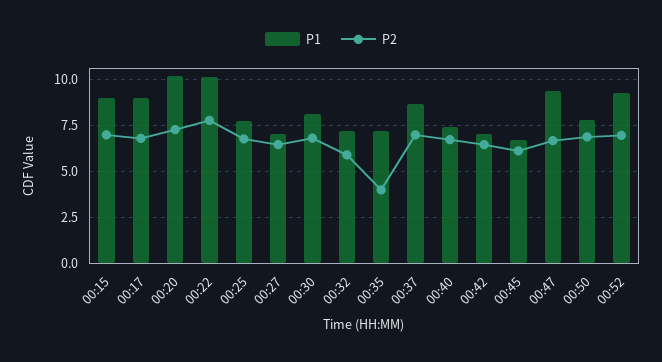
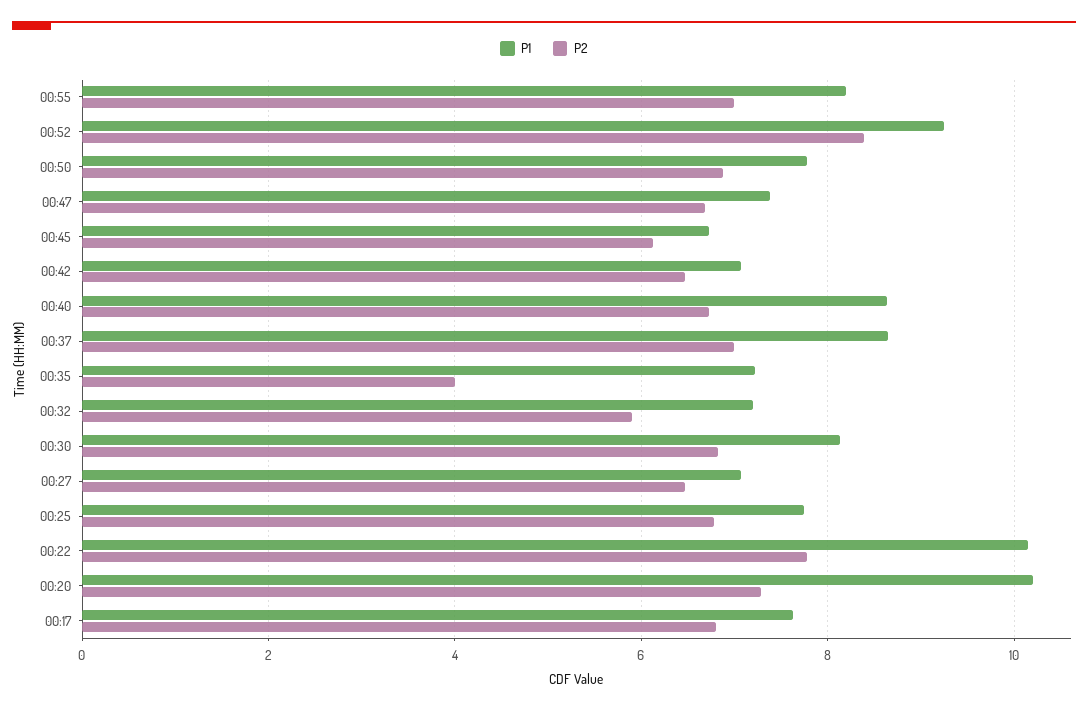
P1, 00:15: 9 -> none
P2, 00:15: 7 -> none
P1, 00:17: 9 -> 7.6
P1, 00:40: 7.5 -> 8.6
P1, 00:47: 9.5 -> 7.4
P2, 00:52: 7 -> 8.4
P1, 00:55: none -> 8.2
P2, 00:55: none -> 7

